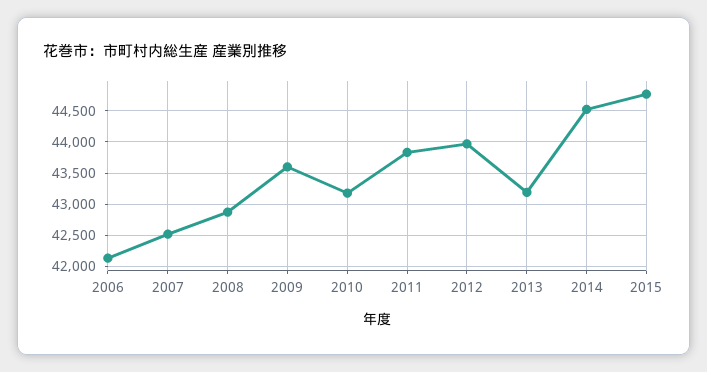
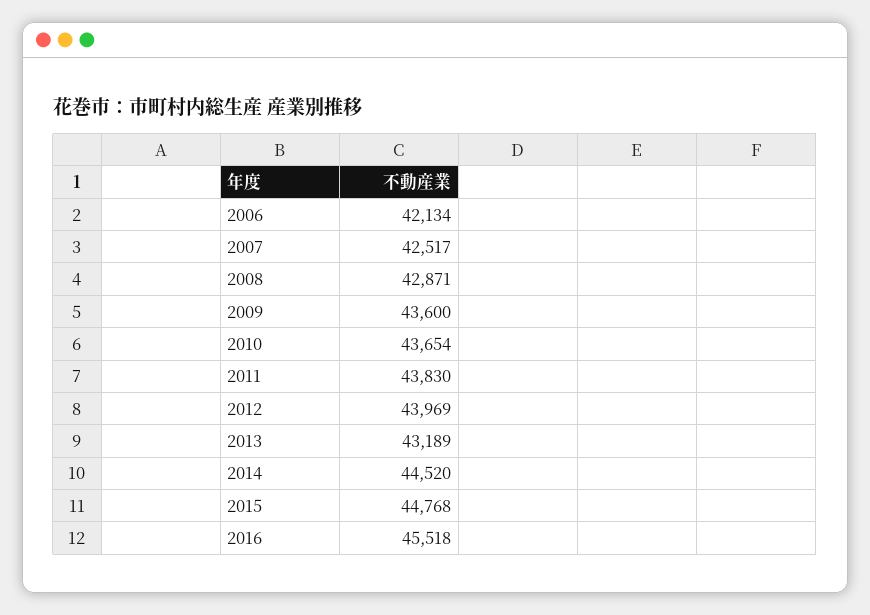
2010: 43200 -> 43654
2016: none -> 45518

